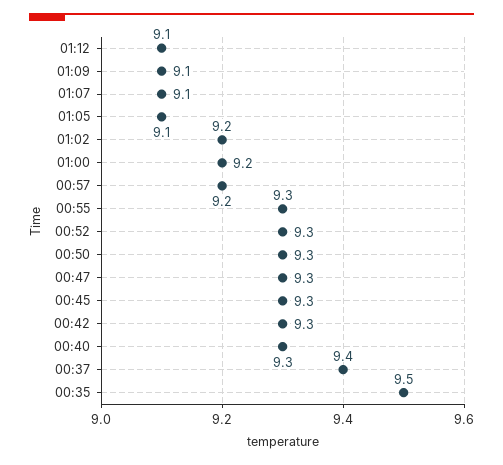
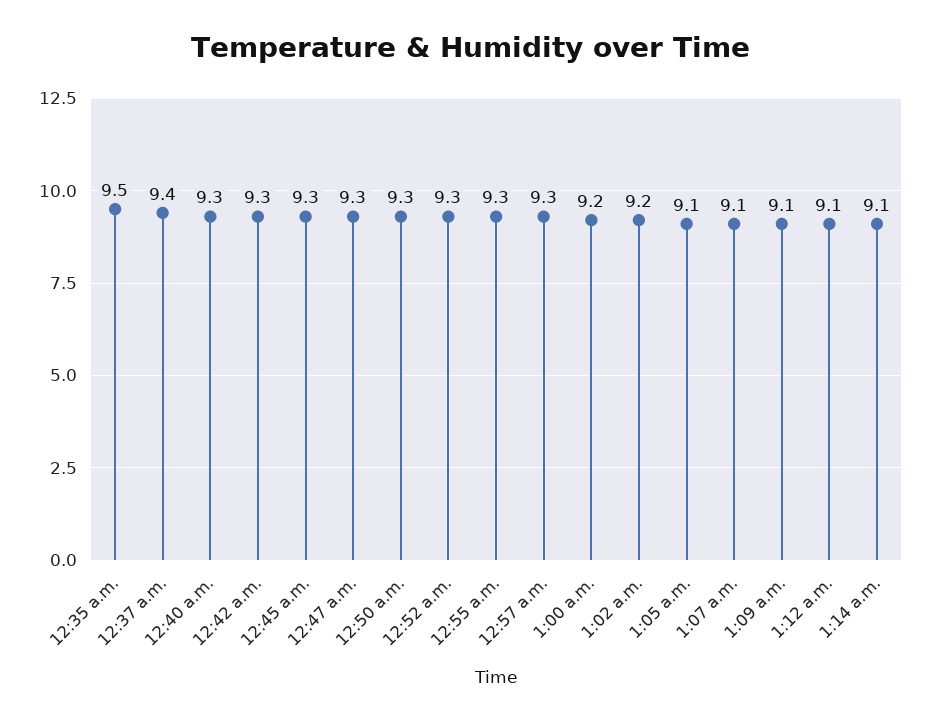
00:57: 9.2 -> 9.3
1:14 a.m.: none -> 9.1

